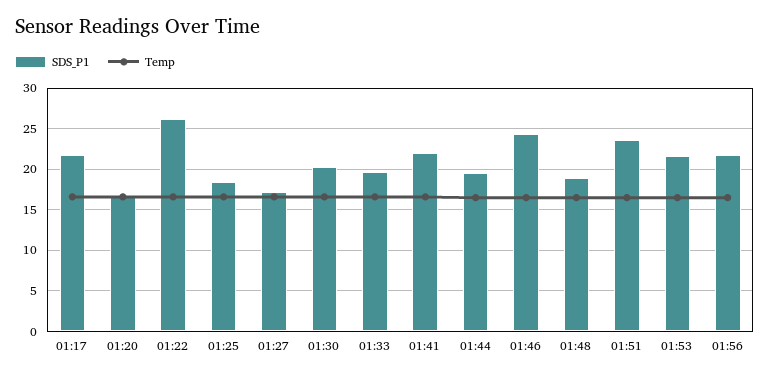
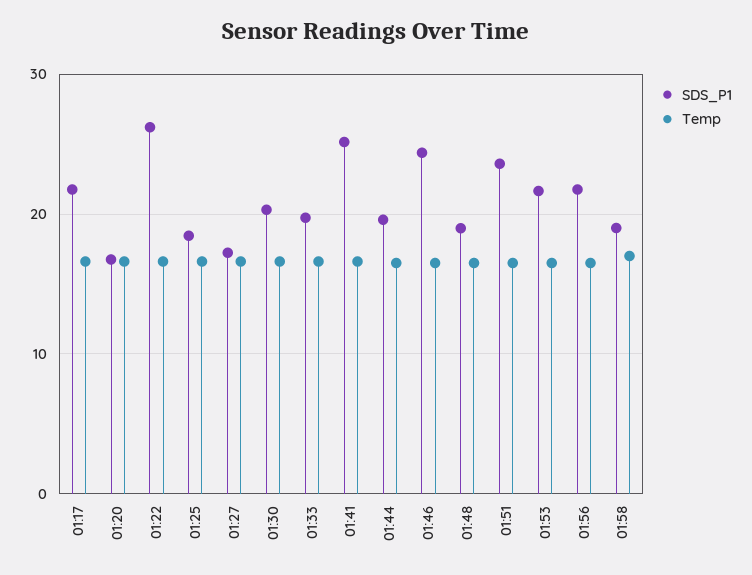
SDS_P1, 01:41: 22 -> 25
SDS_P1, 01:58: none -> 19
Temp, 01:58: none -> 17

